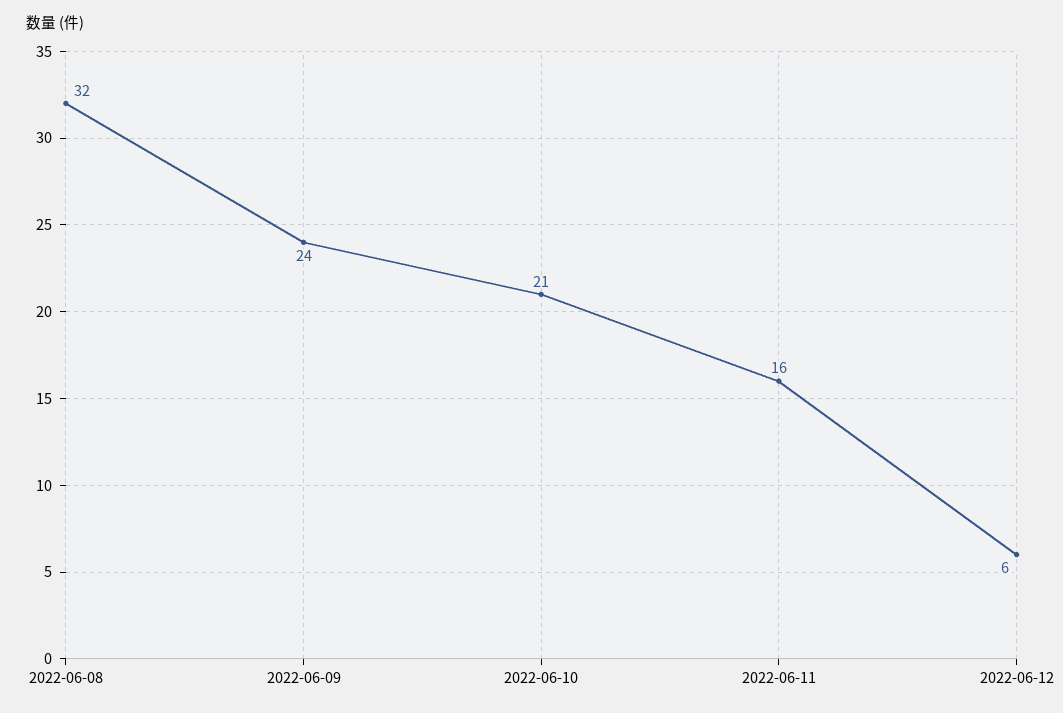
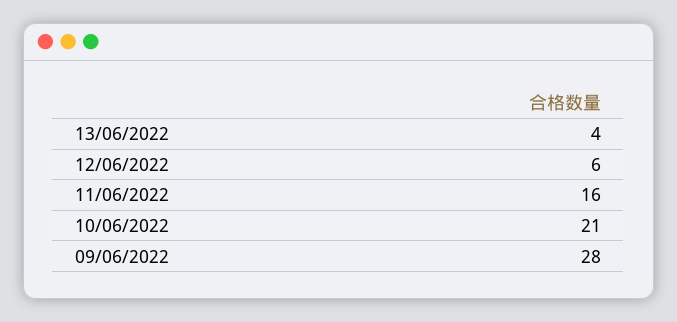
2022-06-08: 32 -> none
2022-06-09: 24 -> 28
13/06/2022: none -> 4

